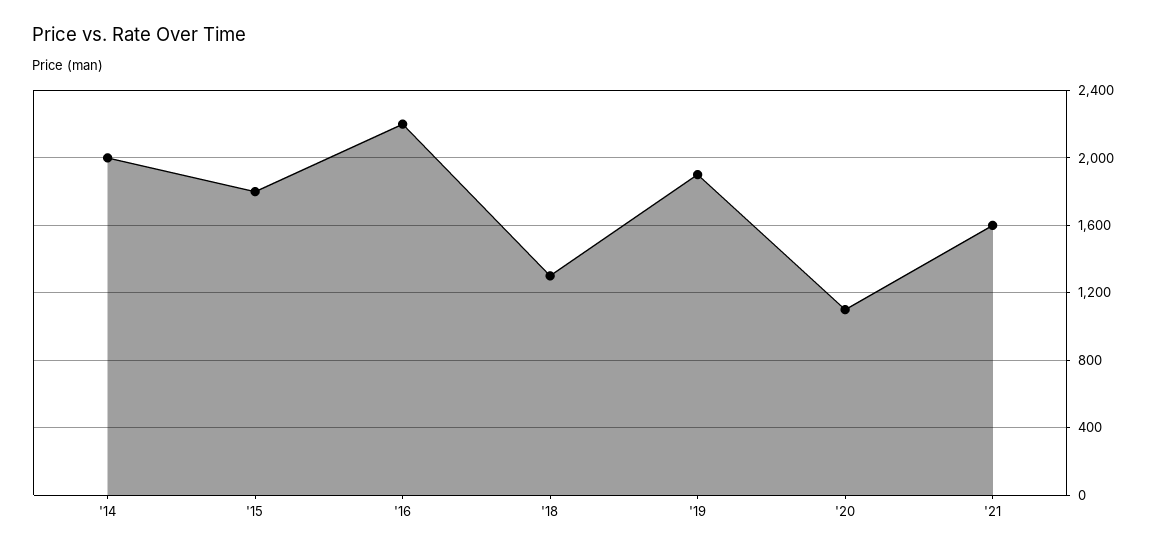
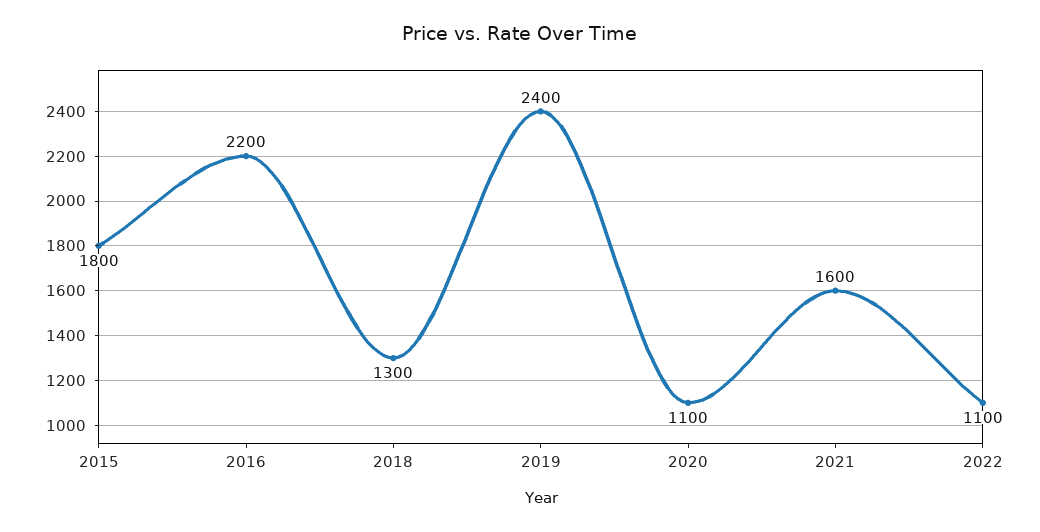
'14: 2000 -> none
'19: 1900 -> 2400
2022: none -> 1100

